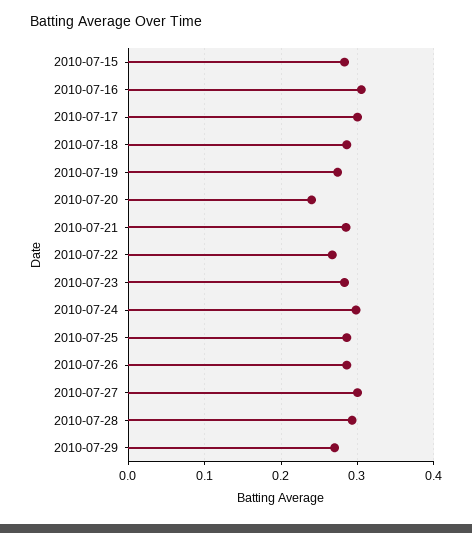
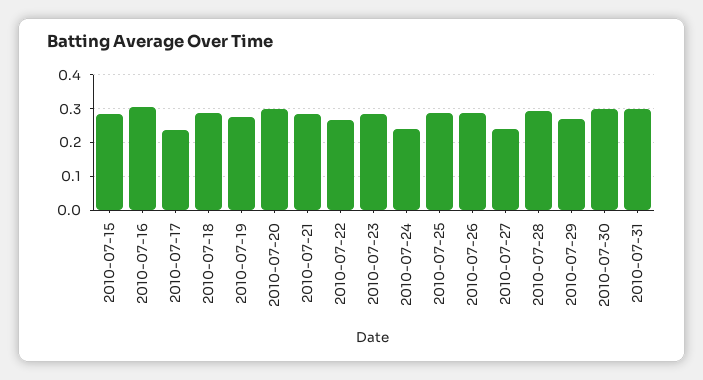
2010-07-17: 0.3 -> 0.24
2010-07-20: 0.24 -> 0.3
2010-07-24: 0.3 -> 0.24
2010-07-27: 0.3 -> 0.24
2010-07-30: none -> 0.3
2010-07-31: none -> 0.3

